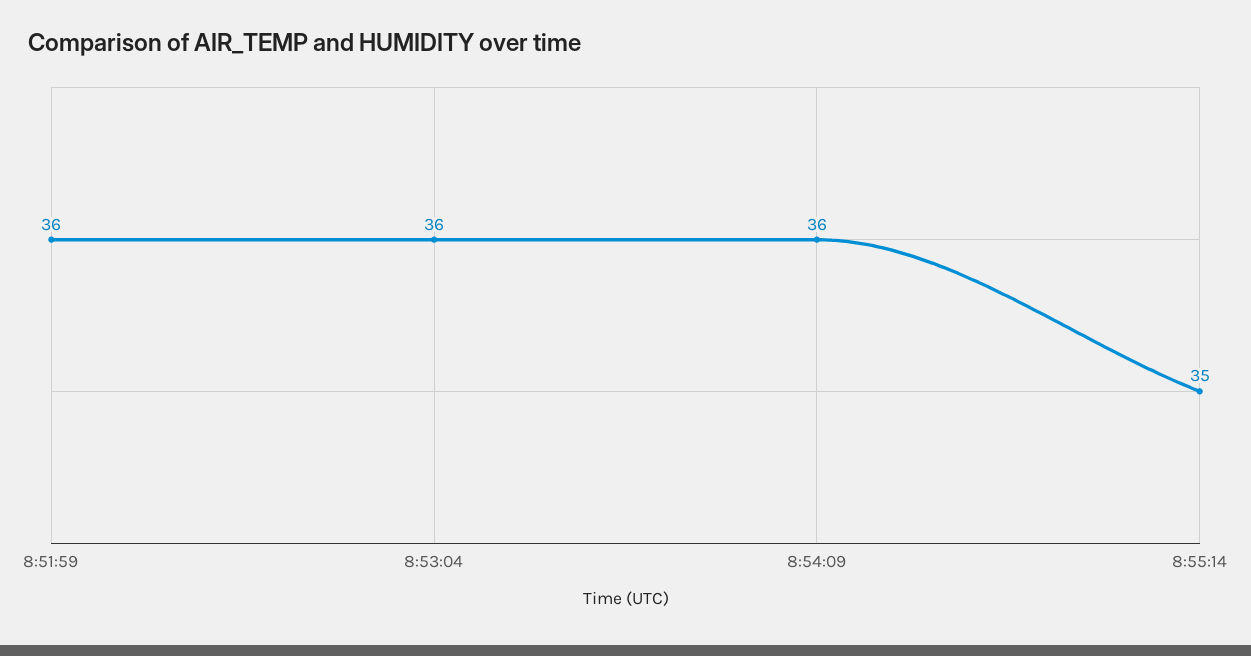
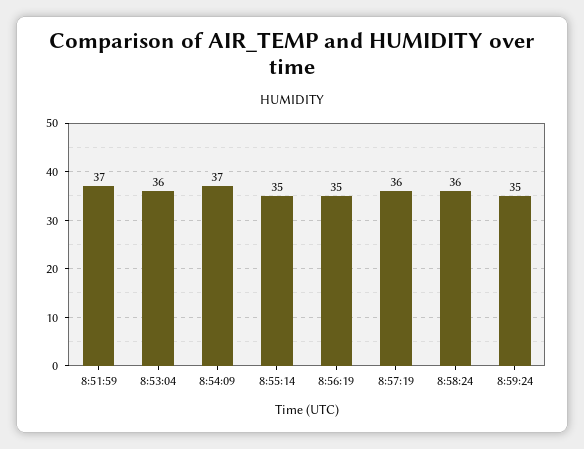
8:51:59: 36 -> 37
8:54:09: 36 -> 37
8:56:19: none -> 35
8:57:19: none -> 36
8:58:24: none -> 36
8:59:24: none -> 35

